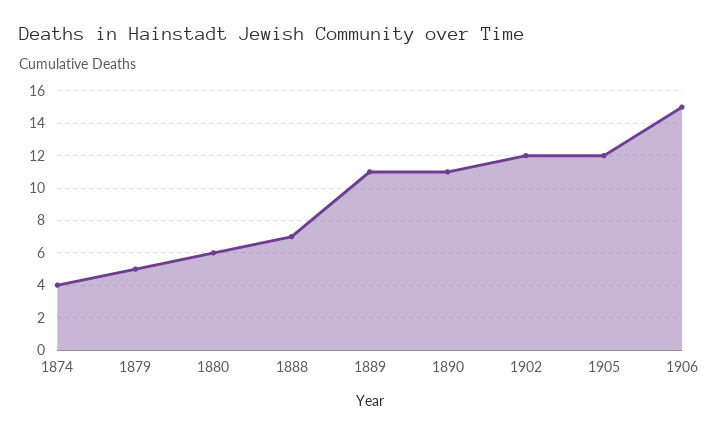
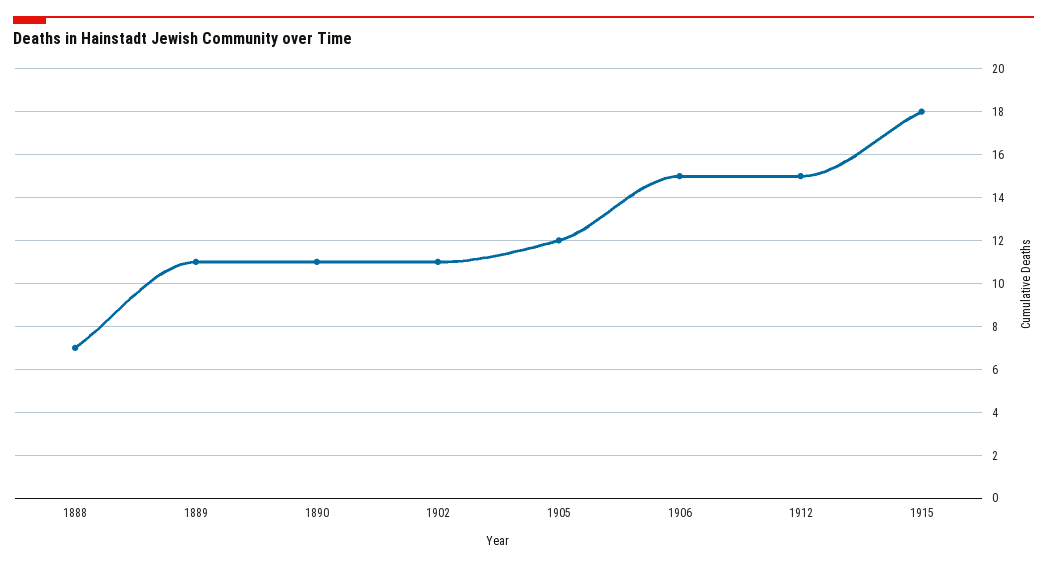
1874: 4 -> none
1879: 5 -> none
1880: 6 -> none
1902: 12 -> 11
1912: none -> 15
1915: none -> 18

